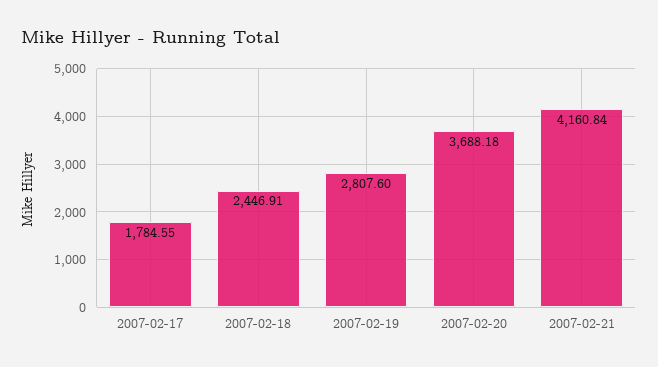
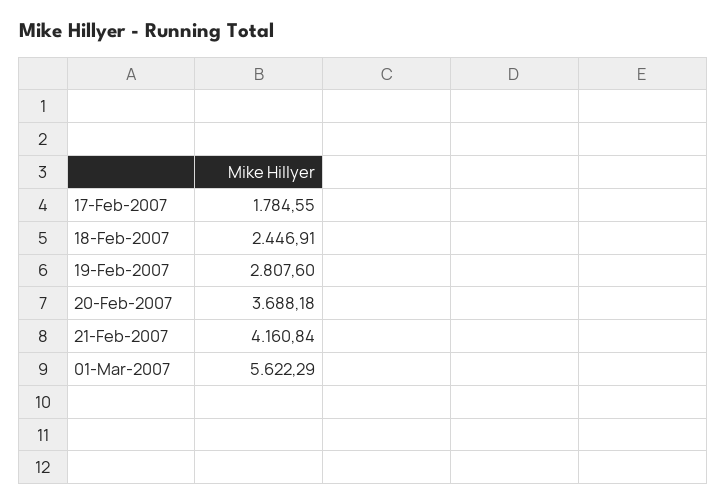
01-Mar-2007: none -> 5622.29

